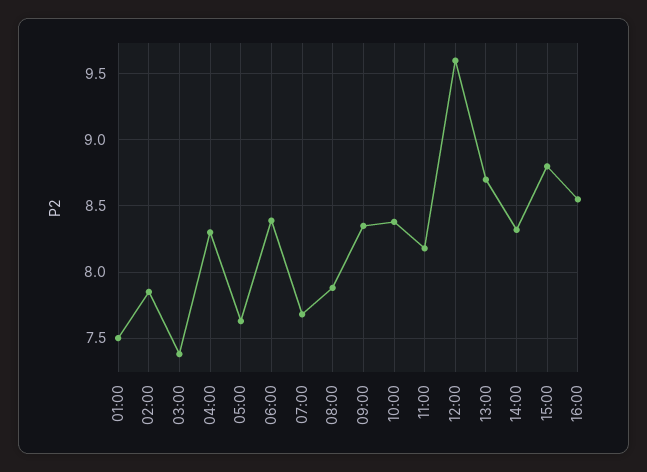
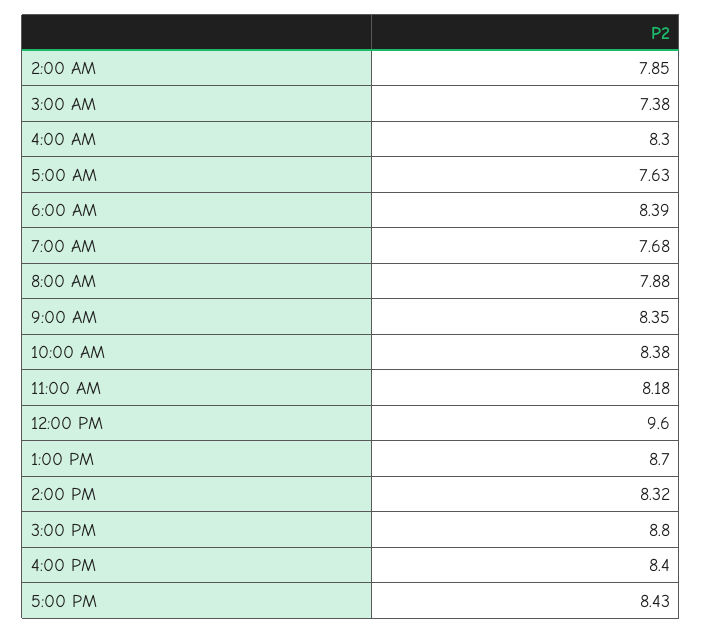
01:00: 7.5 -> none
16:00: 8.55 -> 8.4
5:00 PM: none -> 8.43

